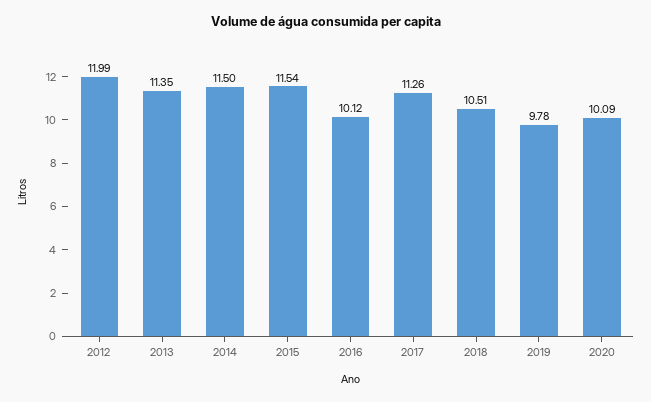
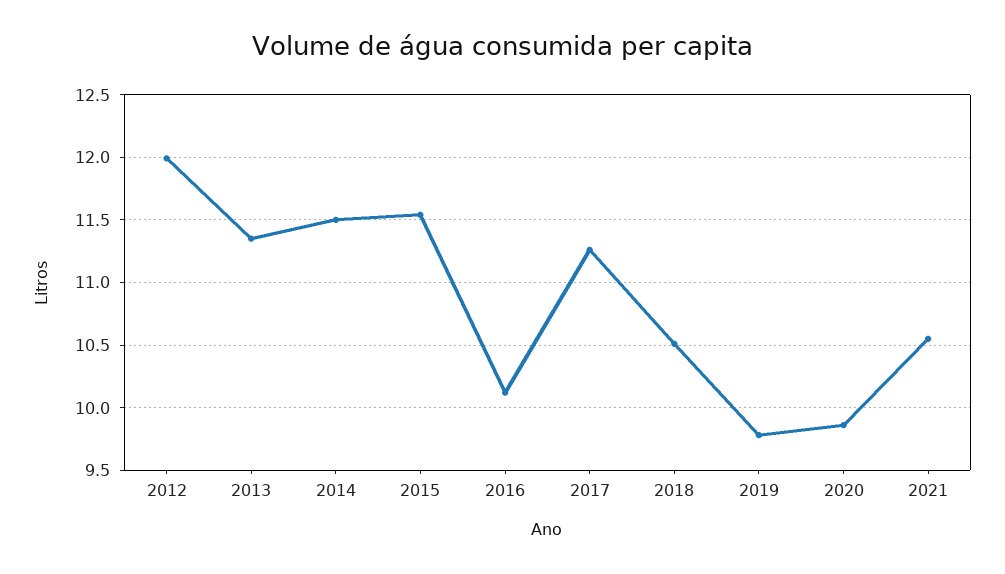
2020: 10.09 -> 9.85
2021: none -> 10.55

